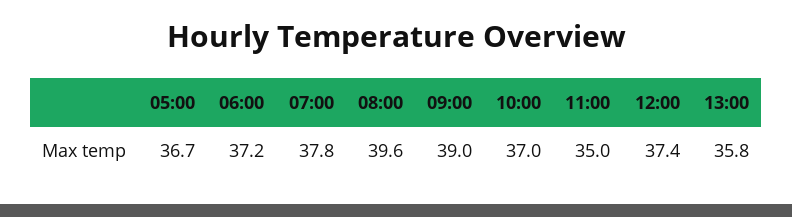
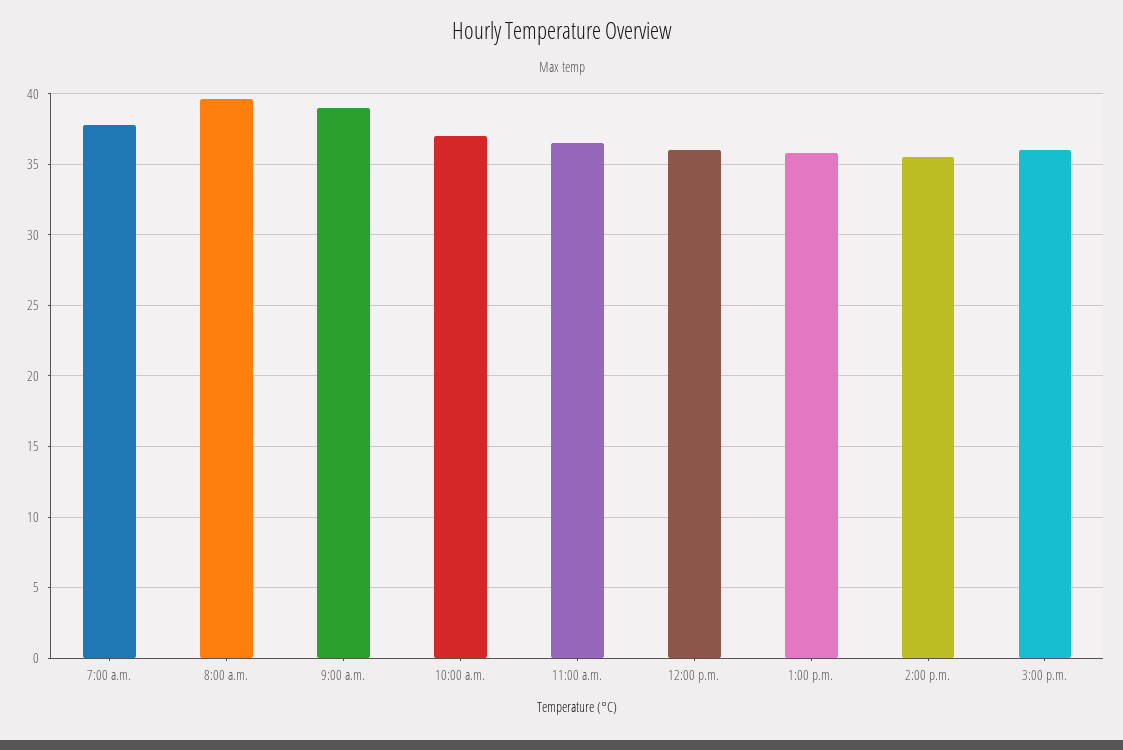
05:00: 36.7 -> none
06:00: 37.2 -> none
11:00: 35 -> 36.5
12:00: 37.4 -> 36
2:00 p.m.: none -> 35.5
3:00 p.m.: none -> 36

